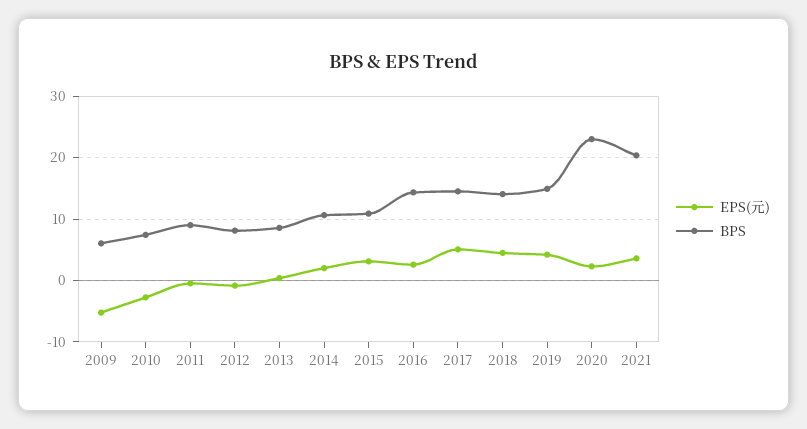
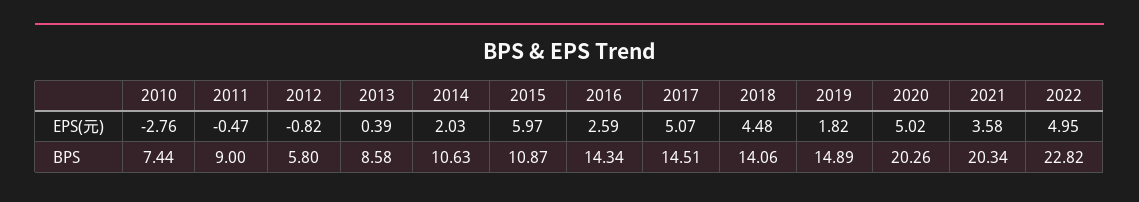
EPS(元), 2009: -5 -> none
BPS, 2009: 6 -> none
BPS, 2012: 8 -> 5.8
EPS(元), 2015: 3 -> 5.97
EPS(元), 2019: 4 -> 1.82
EPS(元), 2020: 2 -> 5.02
BPS, 2020: 23 -> 20.26
EPS(元), 2022: none -> 4.95
BPS, 2022: none -> 22.82

